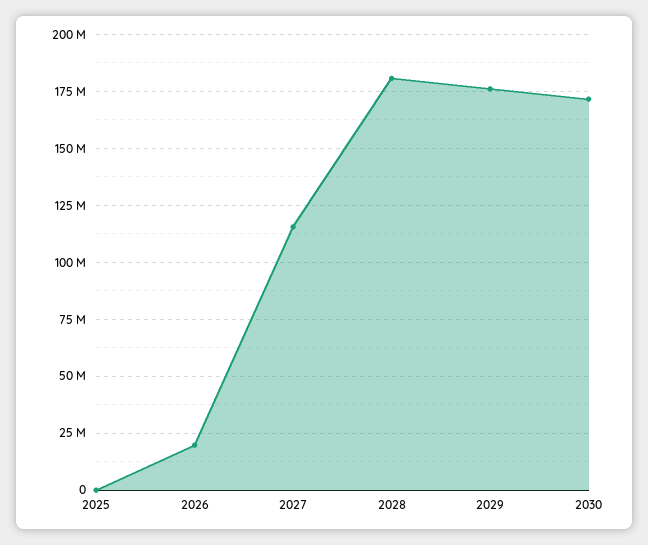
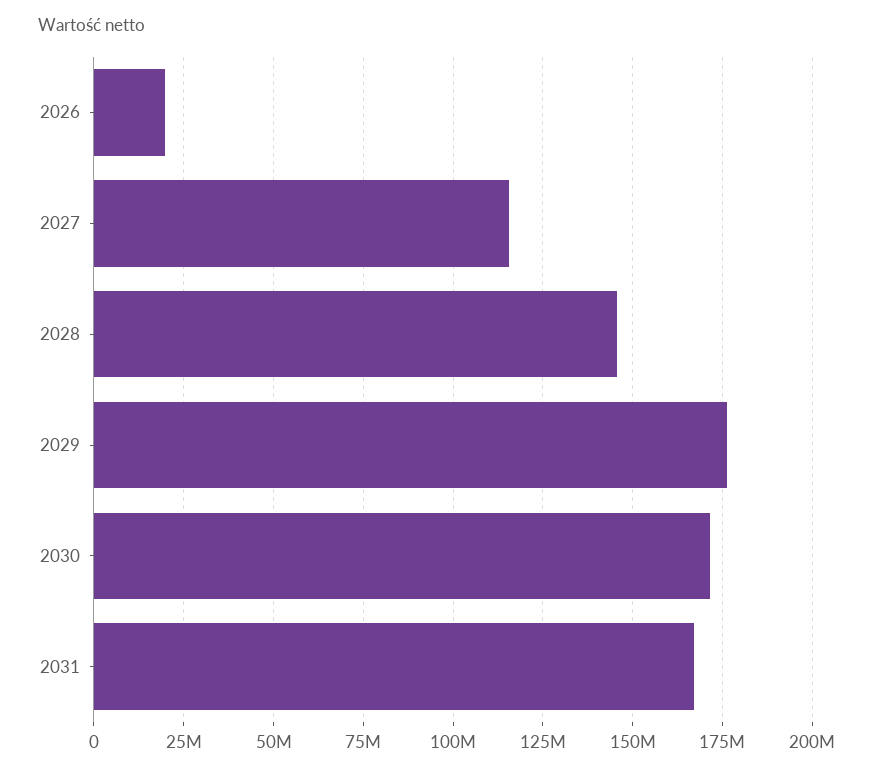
2025: 0 -> none
2028: 180000000 -> 145000000
2031: none -> 167500000

